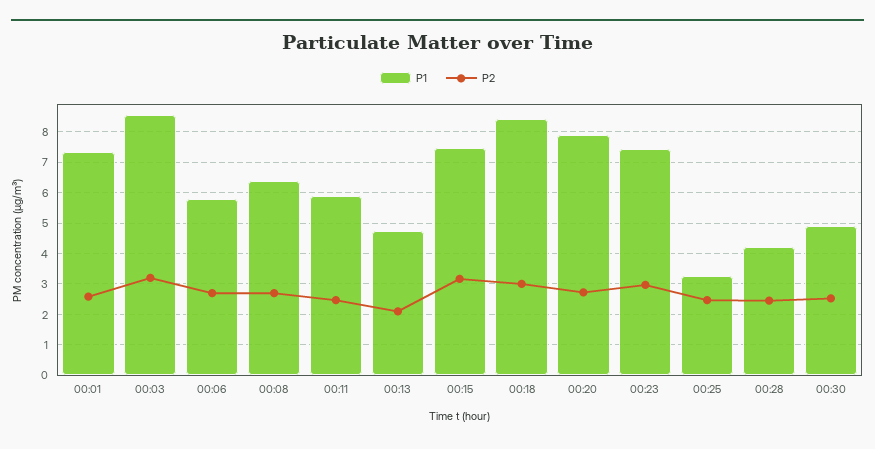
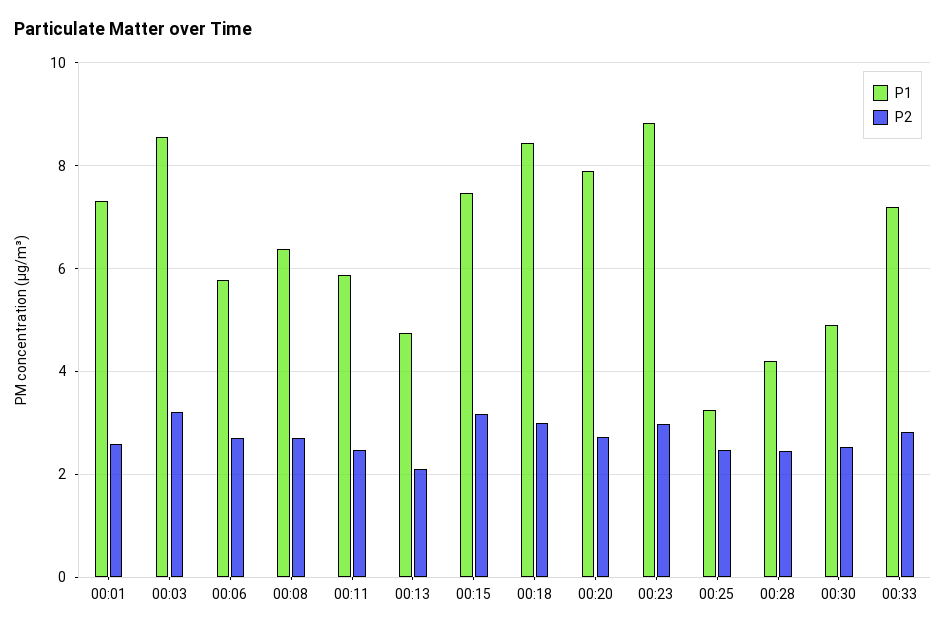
P1, 00:23: 7.4 -> 8.8
P1, 00:33: none -> 7.2
P2, 00:33: none -> 2.8

